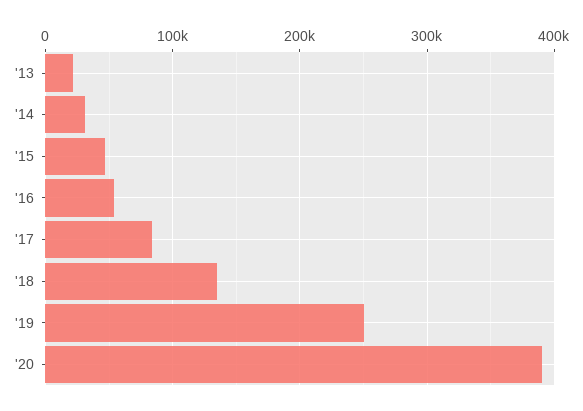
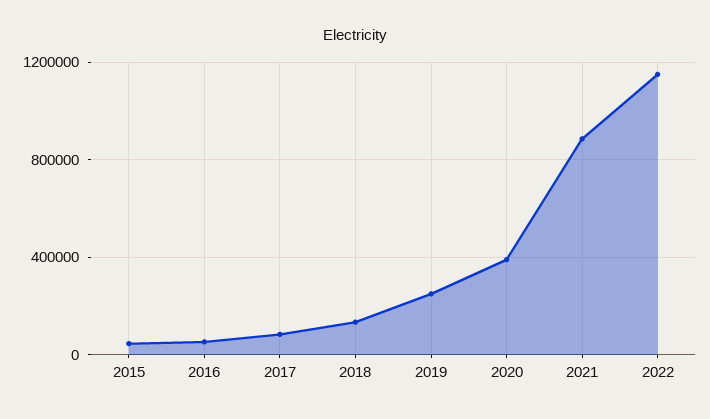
'13: 20000 -> none
'14: 30000 -> none
2021: none -> 900000
2022: none -> 1150000

